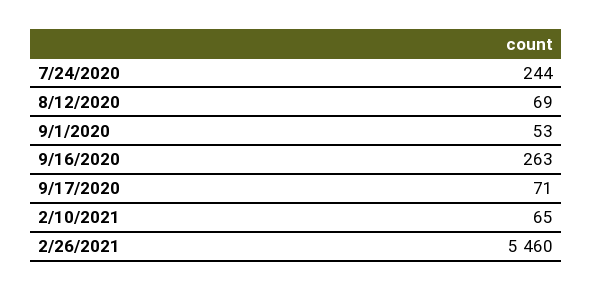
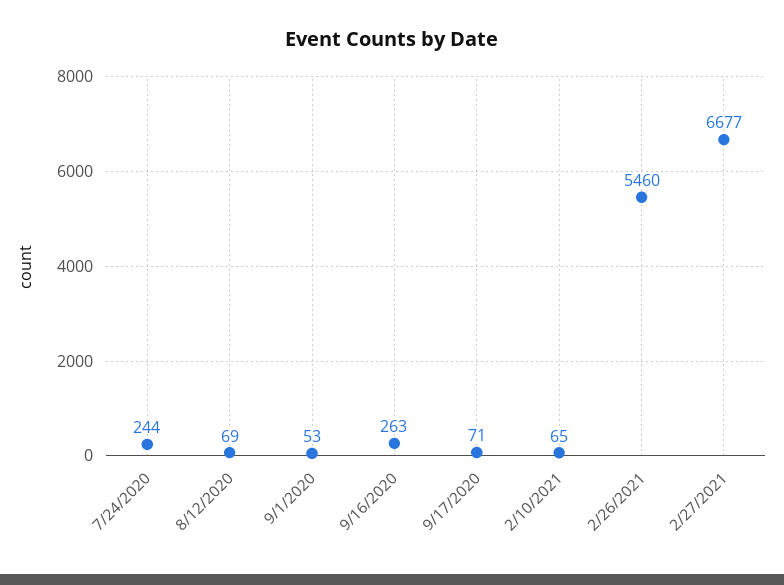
2/27/2021: none -> 6677

